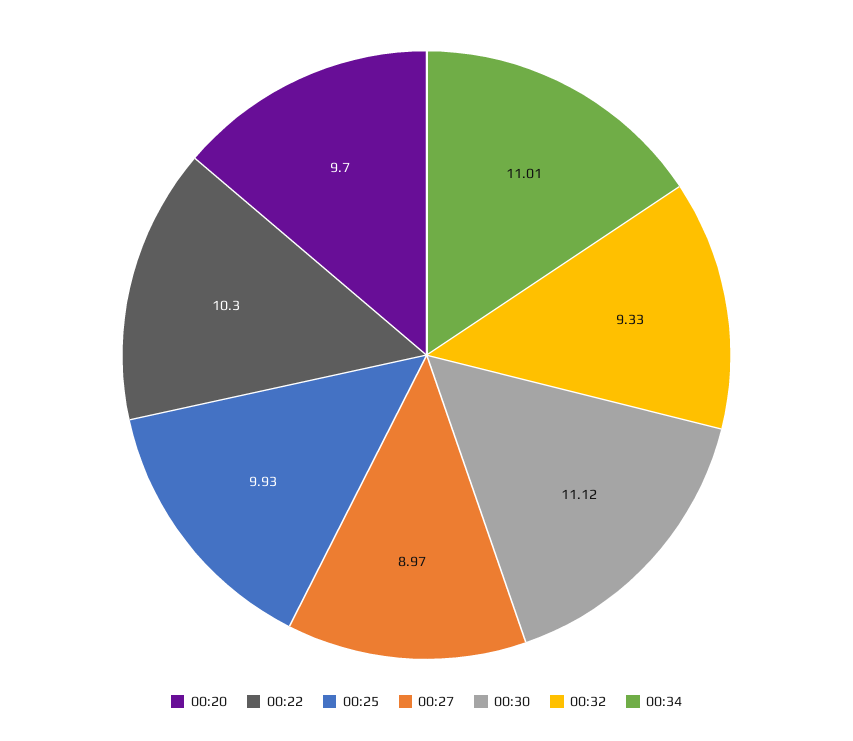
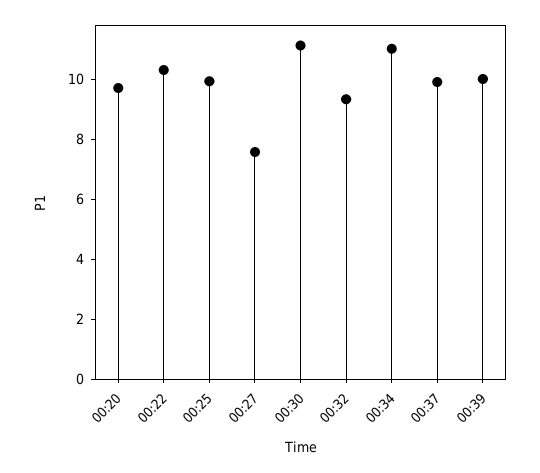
00:27: 8.97 -> 7.5
00:37: none -> 10
00:39: none -> 10

